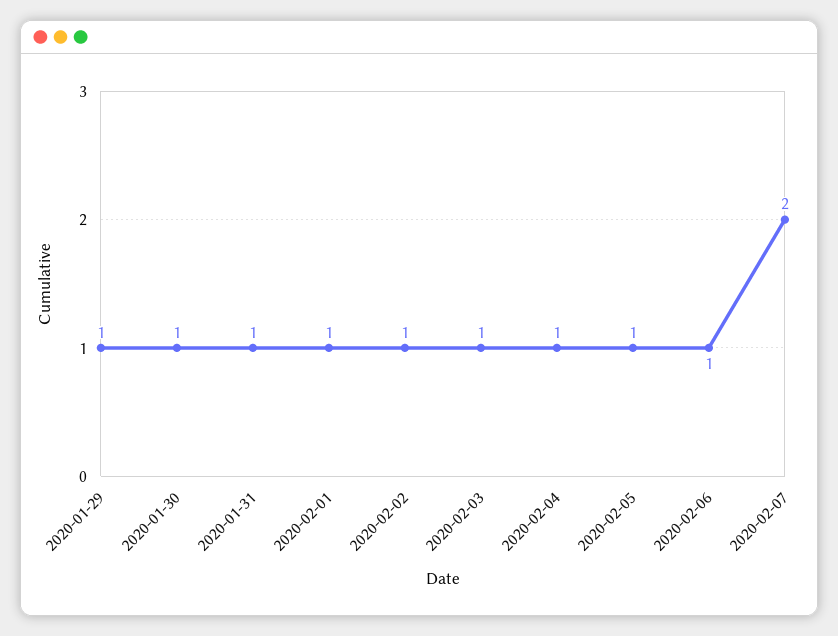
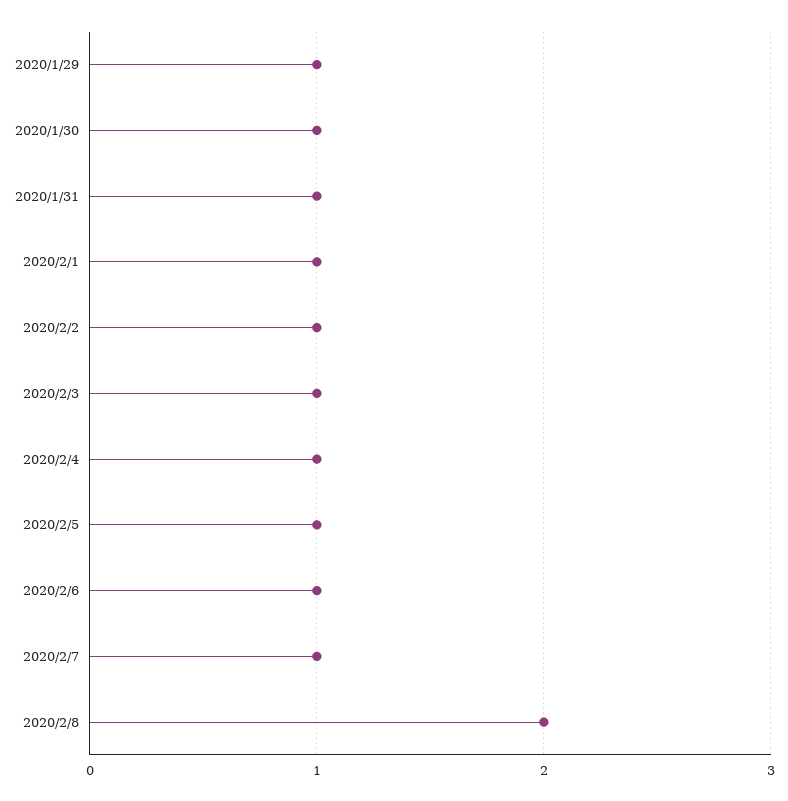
2020-02-07: 2 -> 1
2020/2/8: none -> 2

